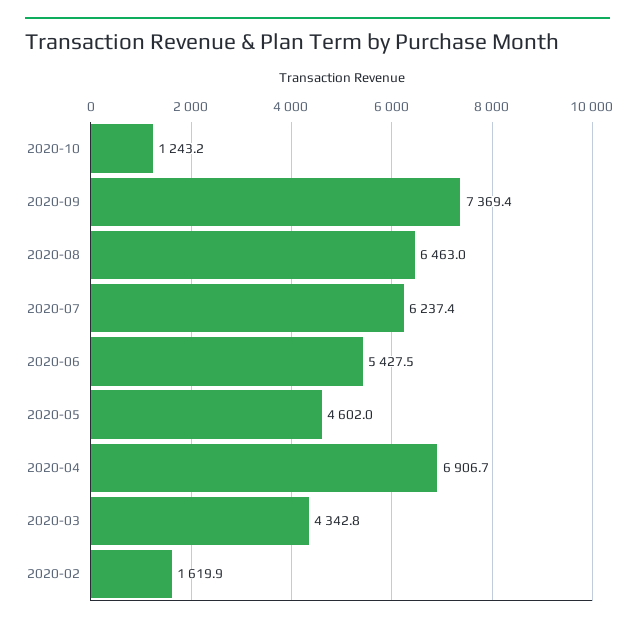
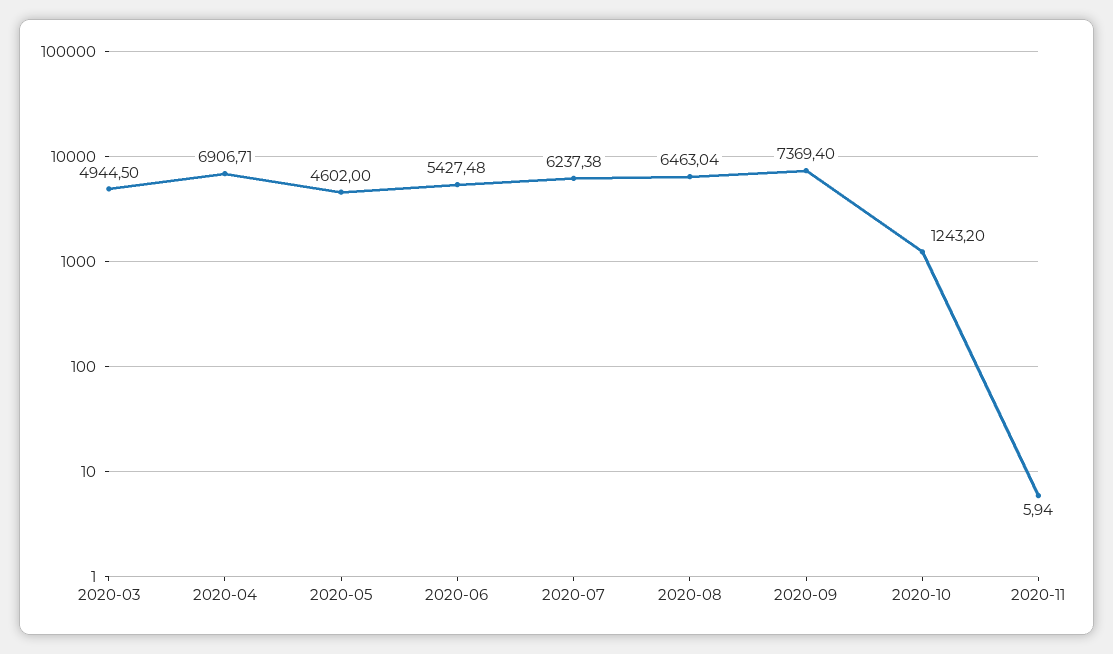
2020-03: 4342.8 -> 4944.5
2020-02: 1619.9 -> none
2020-11: none -> 5.94

